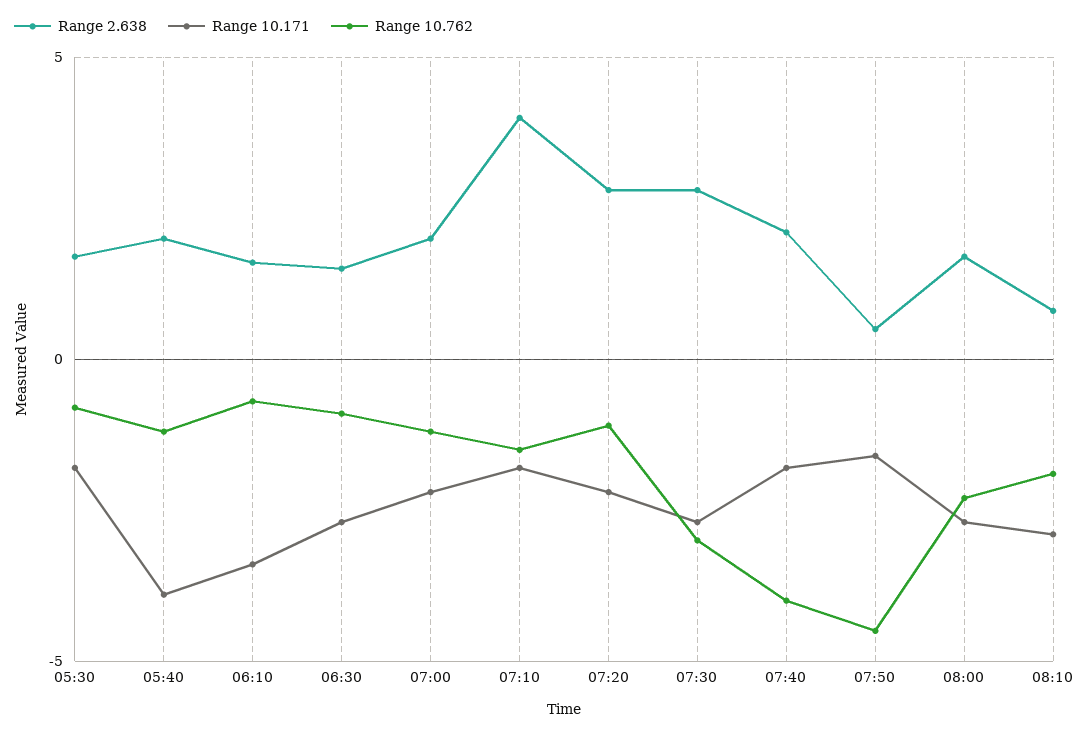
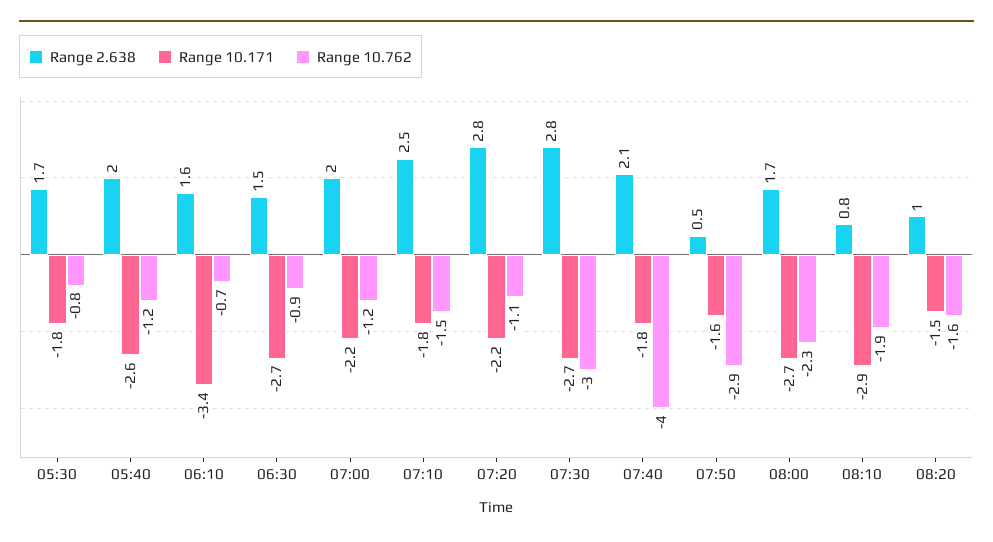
Range 10.171, 05:40: -4 -> -2.6
Range 2.638, 07:10: 4 -> 2.5
Range 10.762, 07:50: -4.5 -> -2.9
Range 2.638, 08:20: none -> 1
Range 10.171, 08:20: none -> -1.5
Range 10.762, 08:20: none -> -1.6

